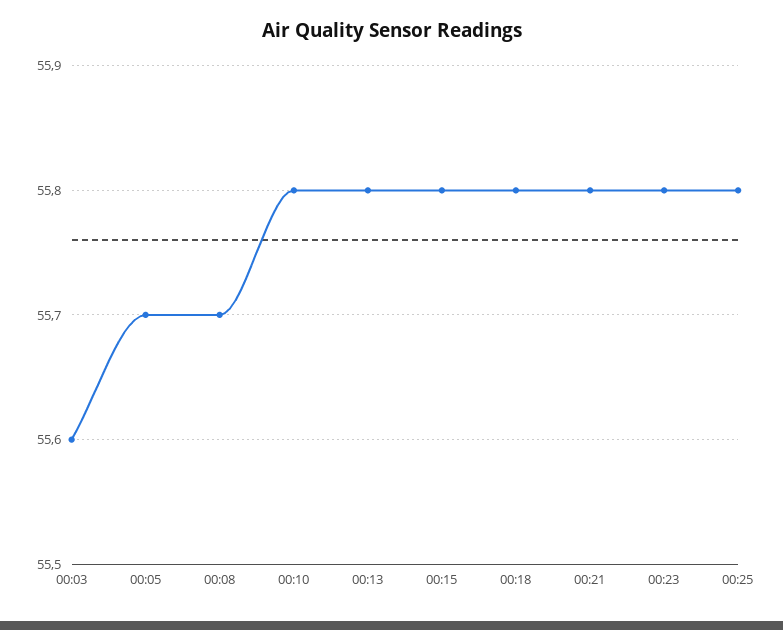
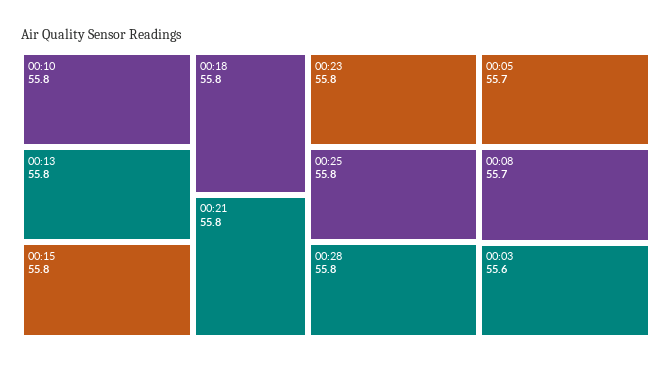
00:28: none -> 55.8

